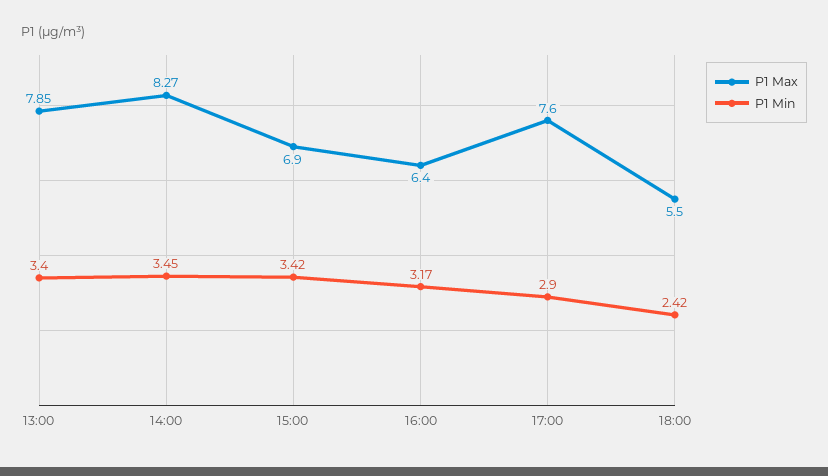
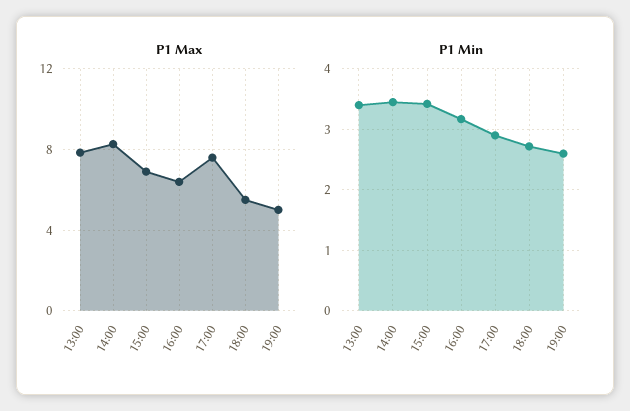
P1 Min, 18:00: 2.42 -> 2.7
P1 Max, 19:00: none -> 5
P1 Min, 19:00: none -> 2.6

